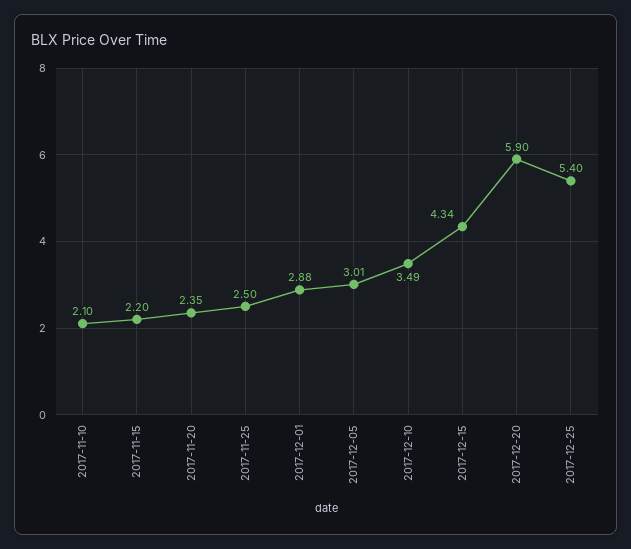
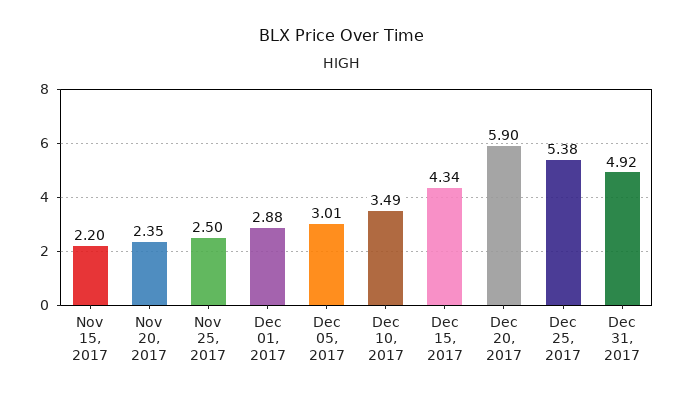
2017-11-10: 2.1 -> none
2017-12-25: 5.4 -> 5.38
Dec 31, 2017: none -> 4.92

